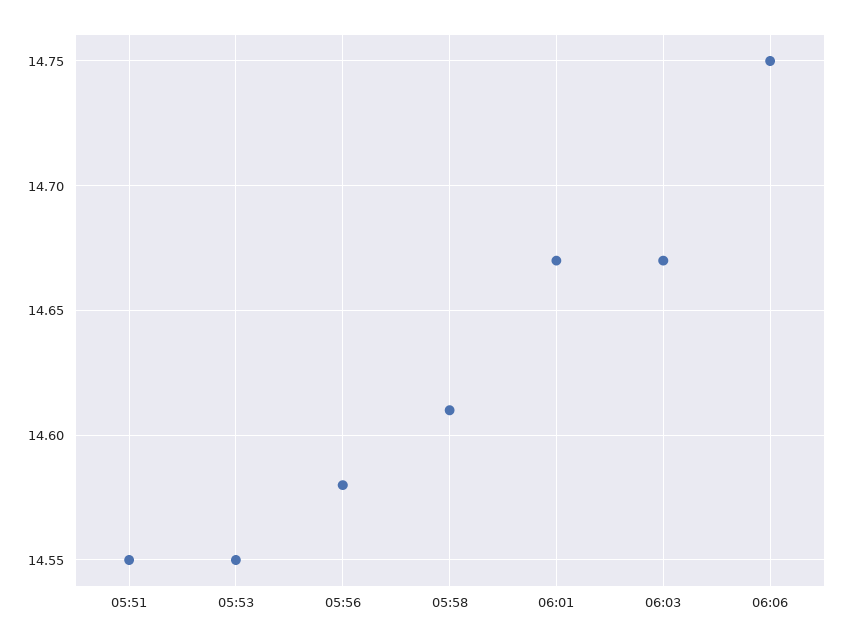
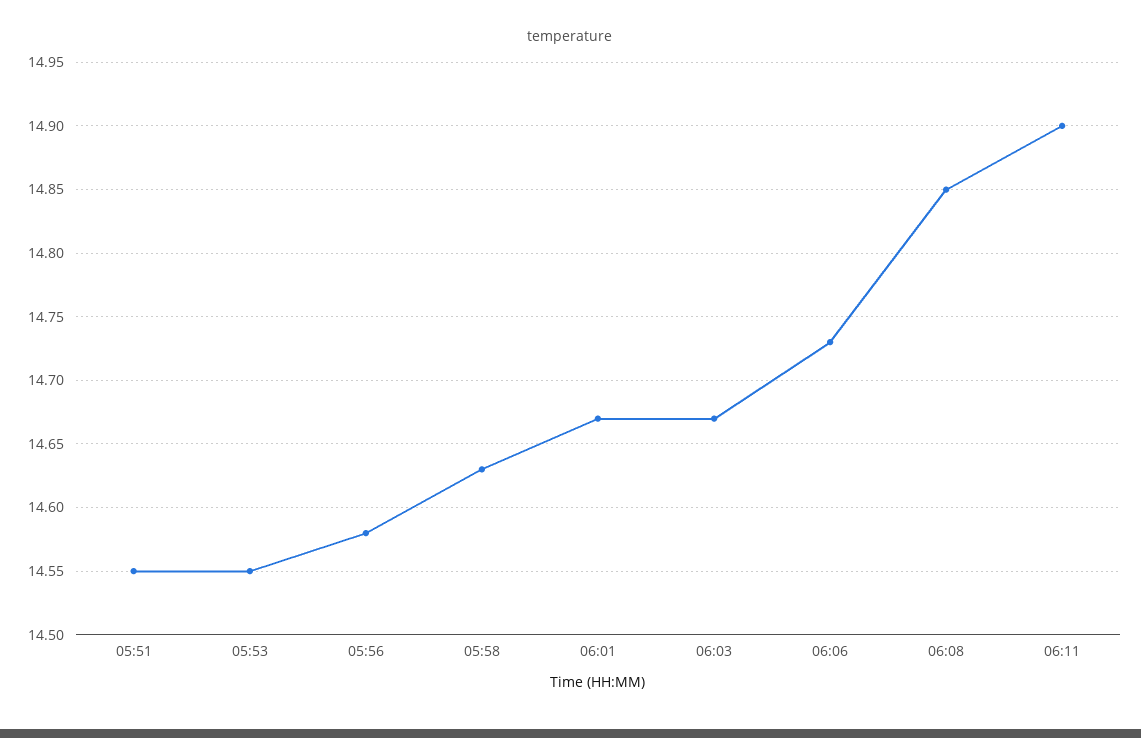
05:58: 14.61 -> 14.63
06:06: 14.75 -> 14.73
06:08: none -> 14.85
06:11: none -> 14.9

